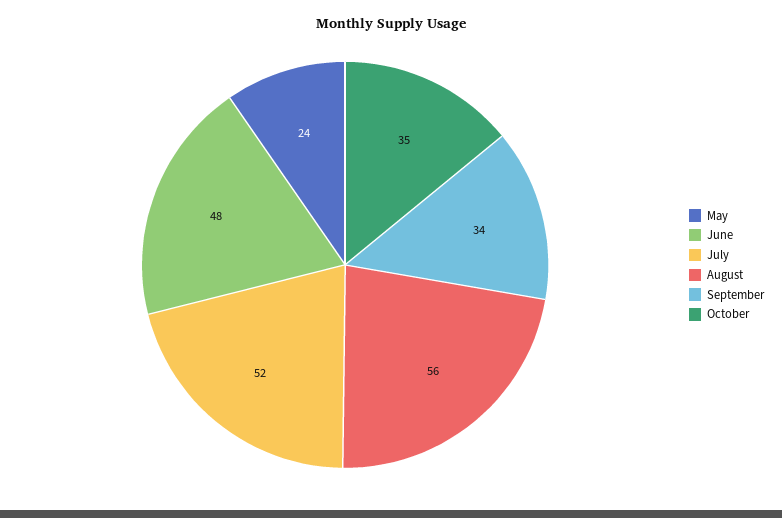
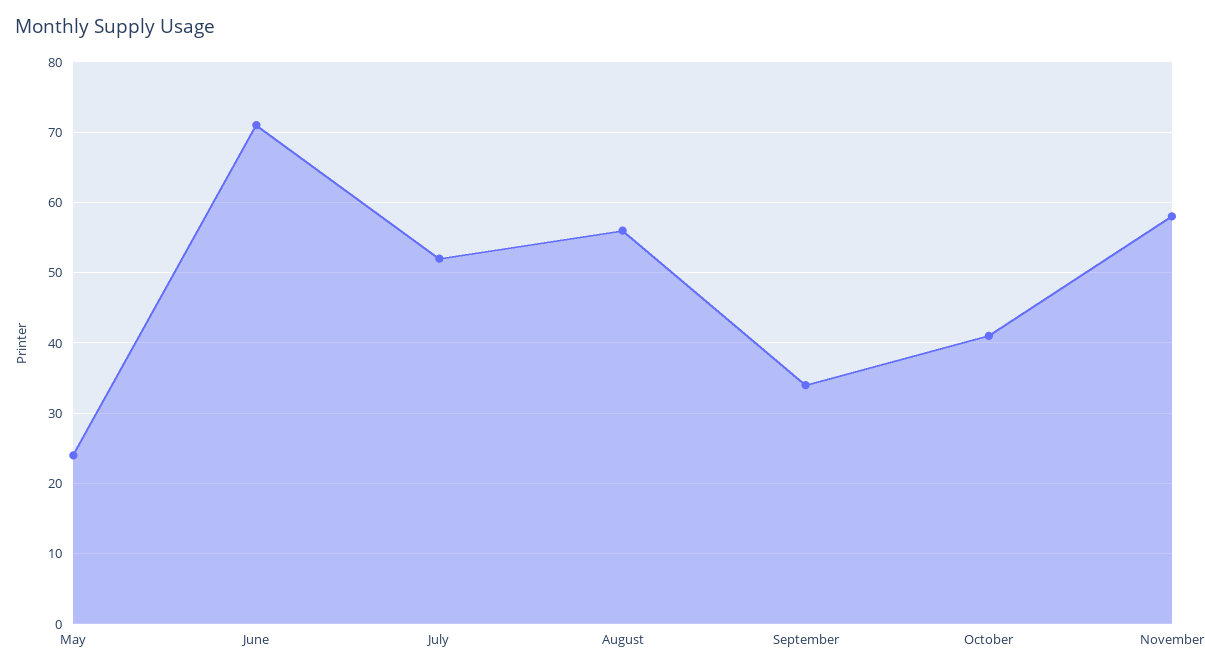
June: 48 -> 71
October: 35 -> 41
November: none -> 58

